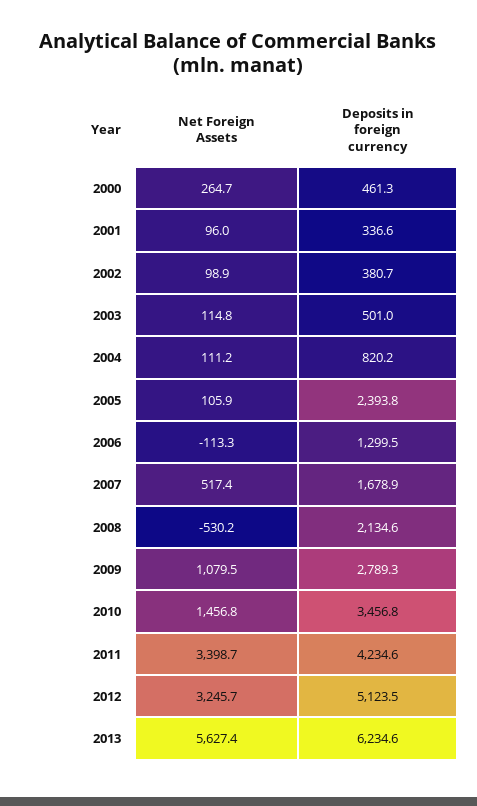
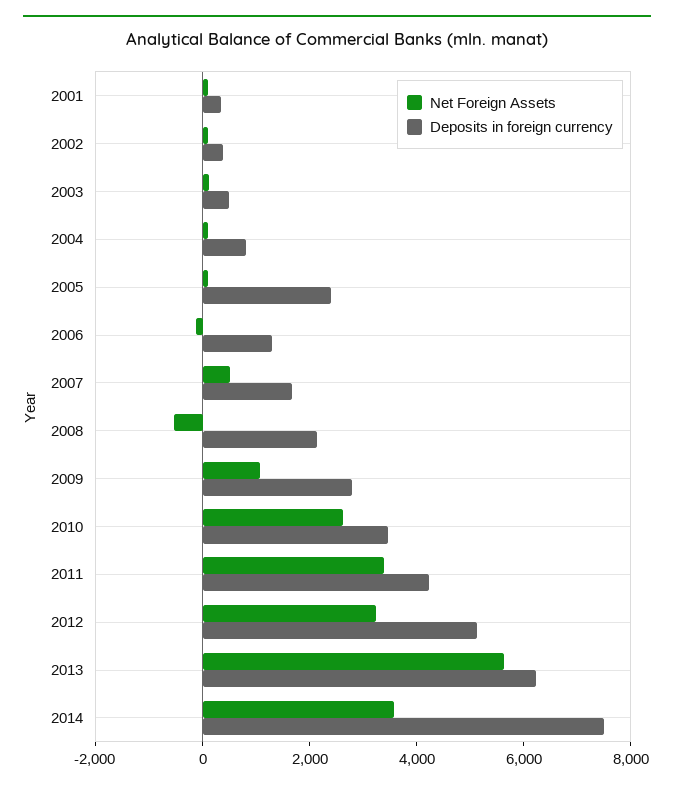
Net Foreign Assets, 2000: 264.7 -> none
Deposits in foreign currency, 2000: 461.3 -> none
Net Foreign Assets, 2010: 1456.8 -> 2500
Net Foreign Assets, 2014: none -> 3500
Deposits in foreign currency, 2014: none -> 7500

